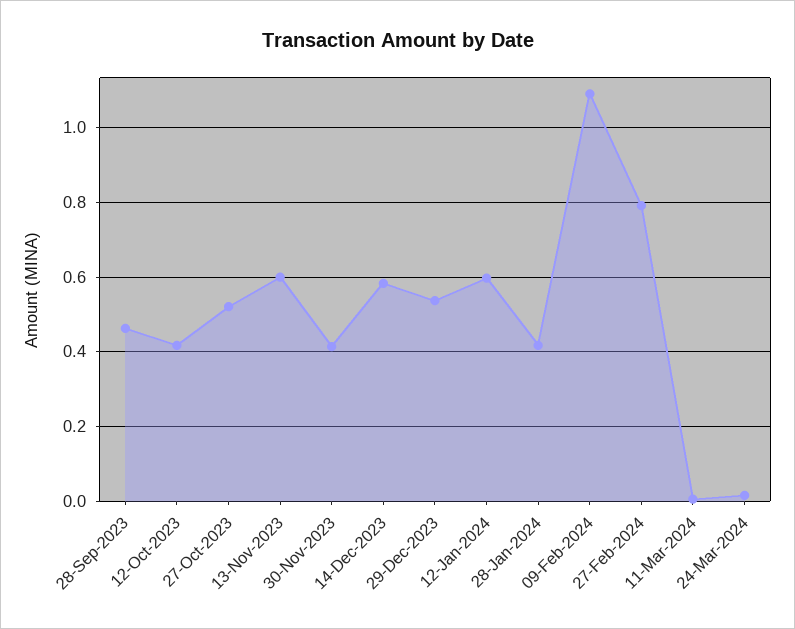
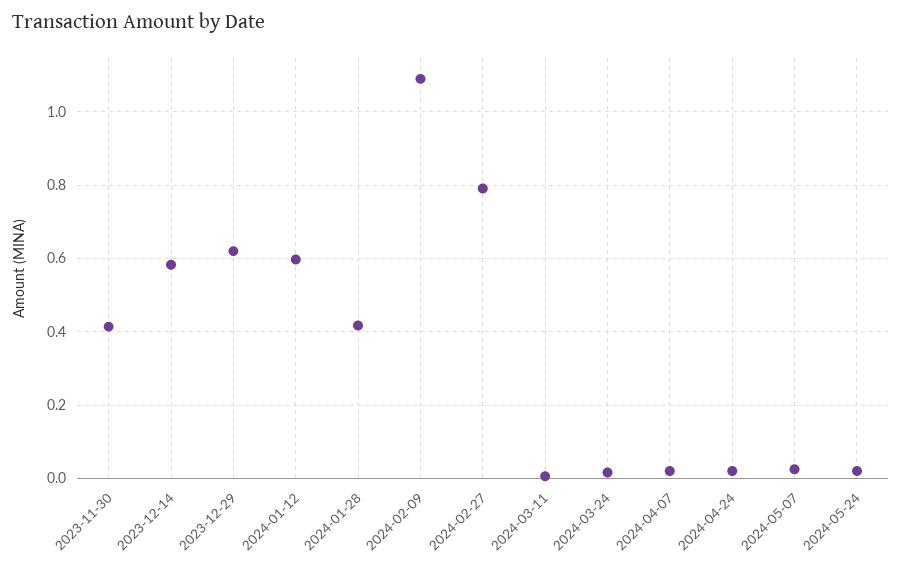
28-Sep-2023: 0.46 -> none
12-Oct-2023: 0.42 -> none
27-Oct-2023: 0.52 -> none
13-Nov-2023: 0.6 -> none
29-Dec-2023: 0.54 -> 0.62
2024-04-07: none -> 0.02
2024-04-24: none -> 0.02
2024-05-07: none -> 0.02
2024-05-24: none -> 0.02

